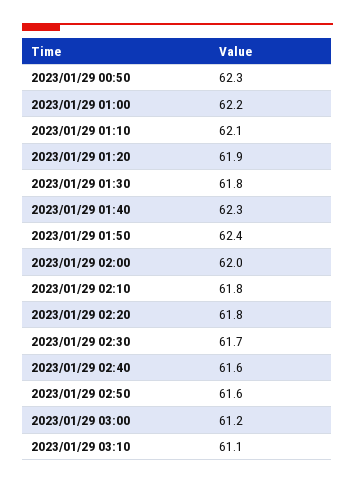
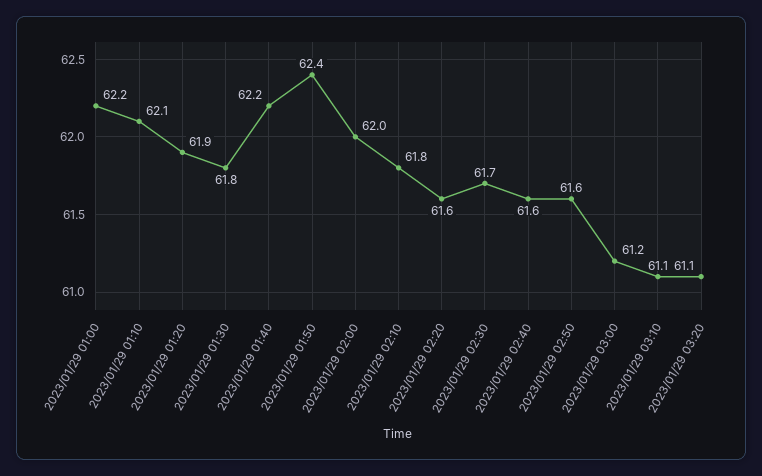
2023/01/29 00:50: 62.3 -> none
2023/01/29 01:40: 62.3 -> 62.2
2023/01/29 02:20: 61.8 -> 61.6
2023/01/29 03:20: none -> 61.1

